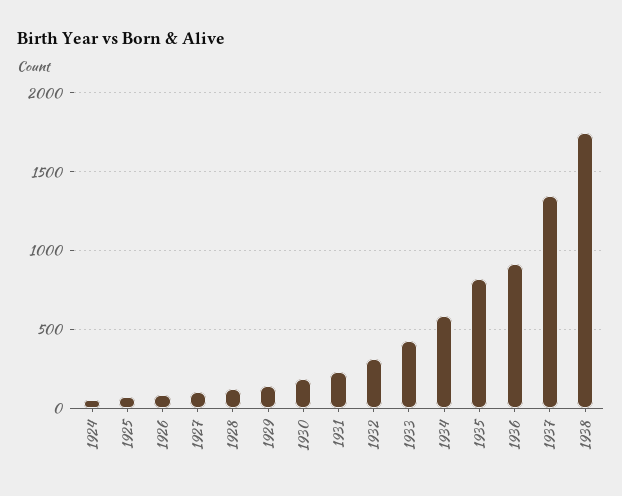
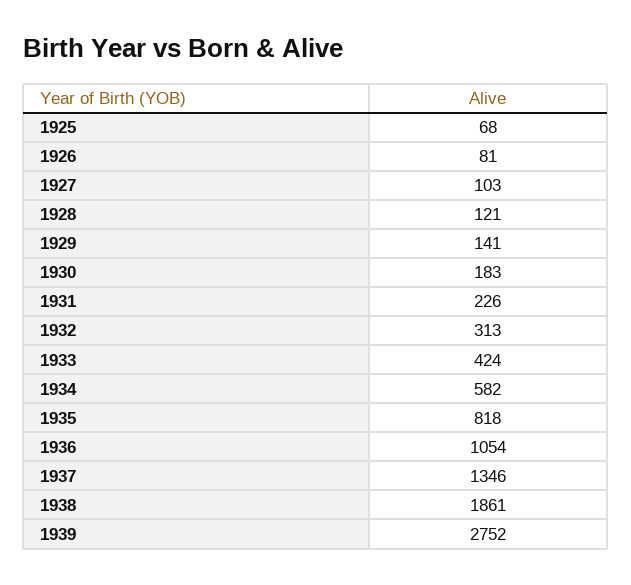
1924: 50 -> none
1936: 900 -> 1054
1938: 1750 -> 1861
1939: none -> 2752

